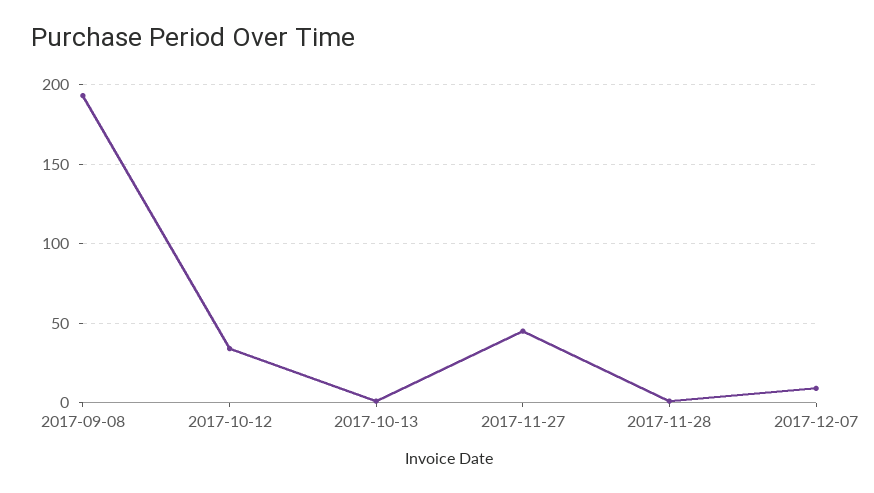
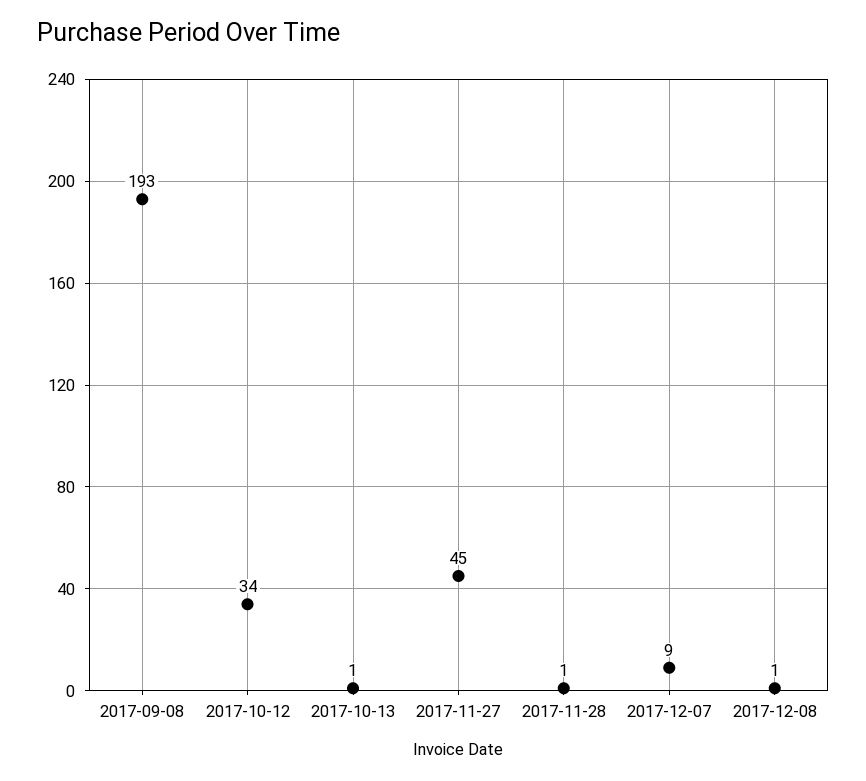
2017-12-08: none -> 1

